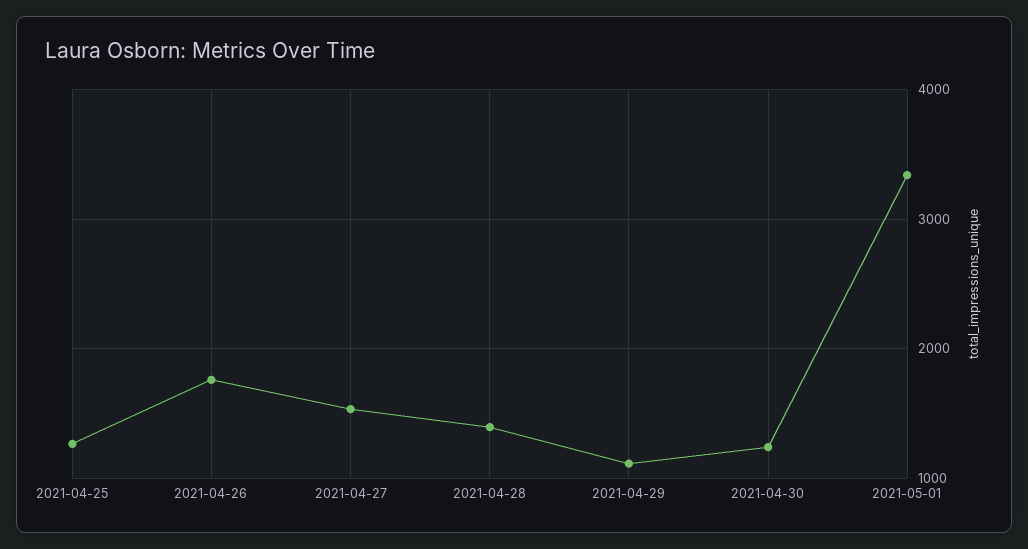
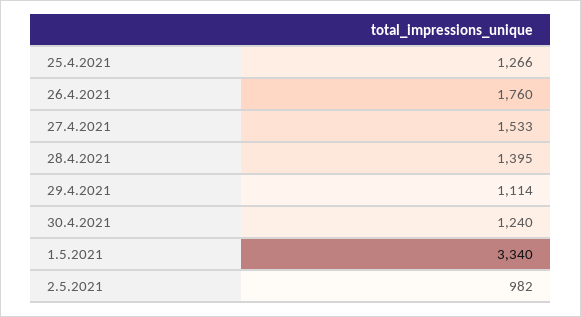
2.5.2021: none -> 982

